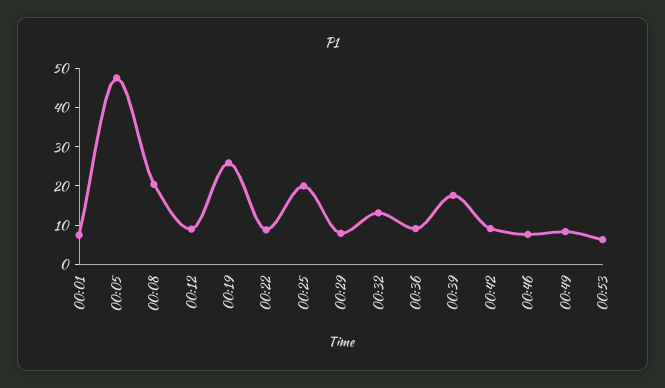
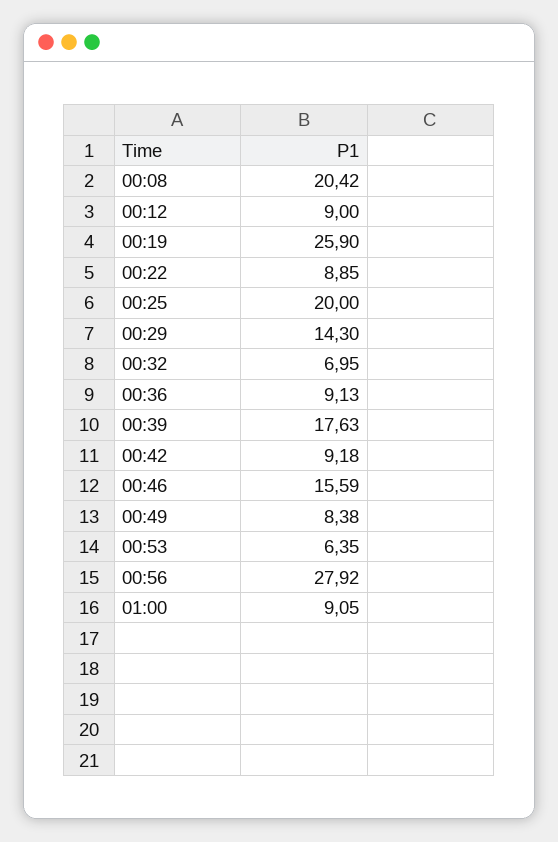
00:01: 7.5 -> none
00:05: 47.5 -> none
00:29: 7.5 -> 14.3
00:32: 12.5 -> 6.95
00:46: 7.5 -> 15.59
00:56: none -> 27.92
01:00: none -> 9.05

